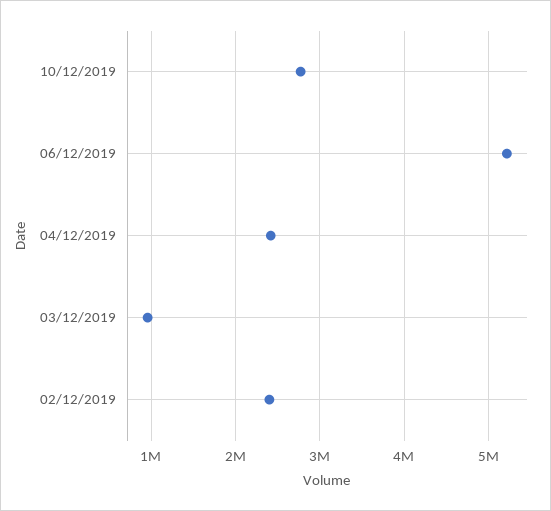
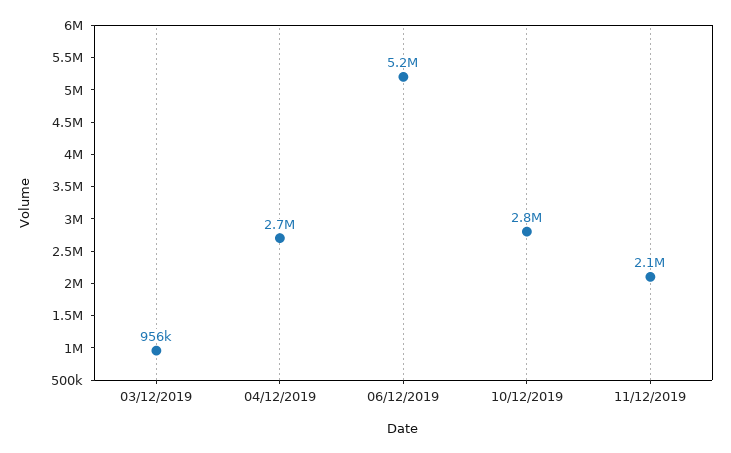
04/12/2019: 2400000 -> 2700000
02/12/2019: 2400000 -> none
11/12/2019: none -> 2100000

